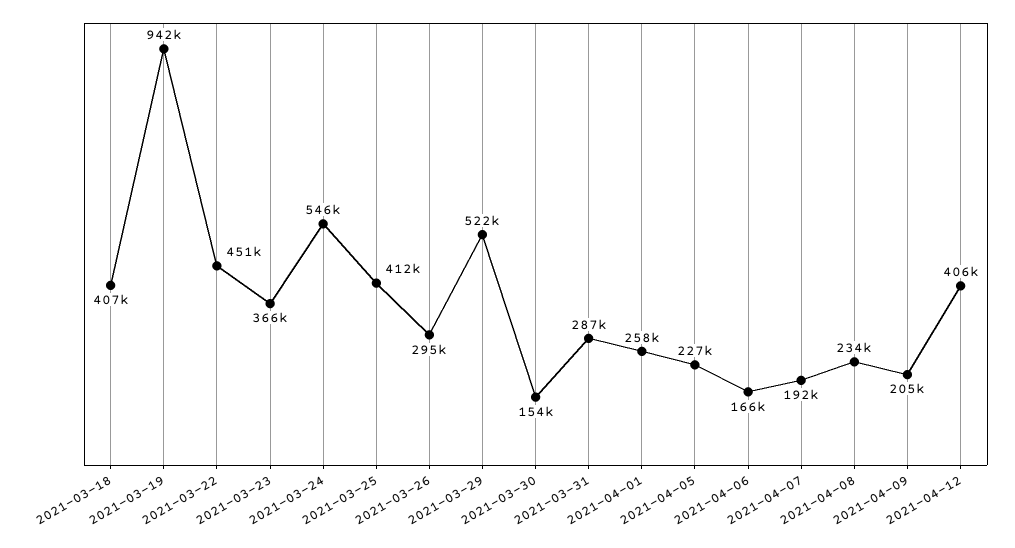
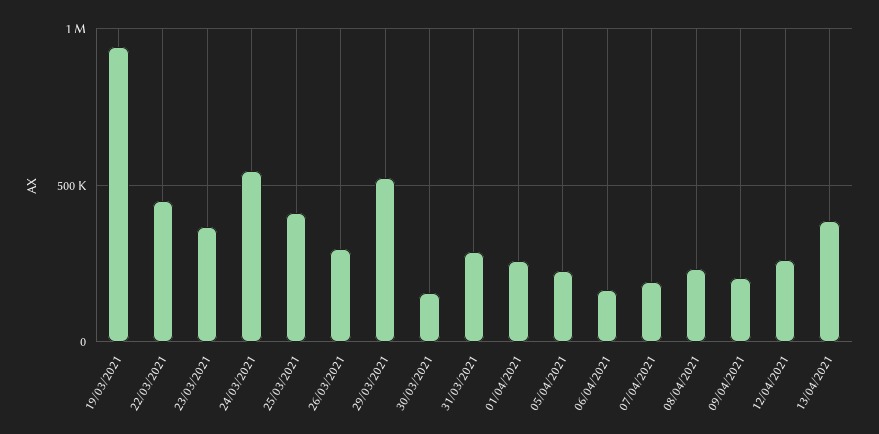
2021-03-18: 407000 -> none
2021-04-12: 406000 -> 250000
13/04/2021: none -> 400000

